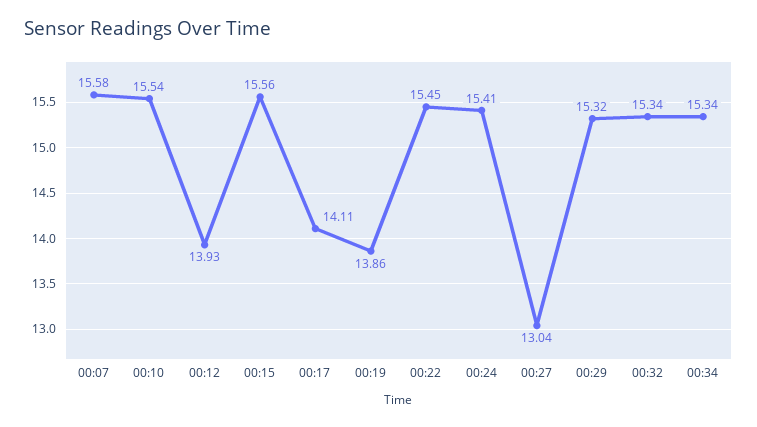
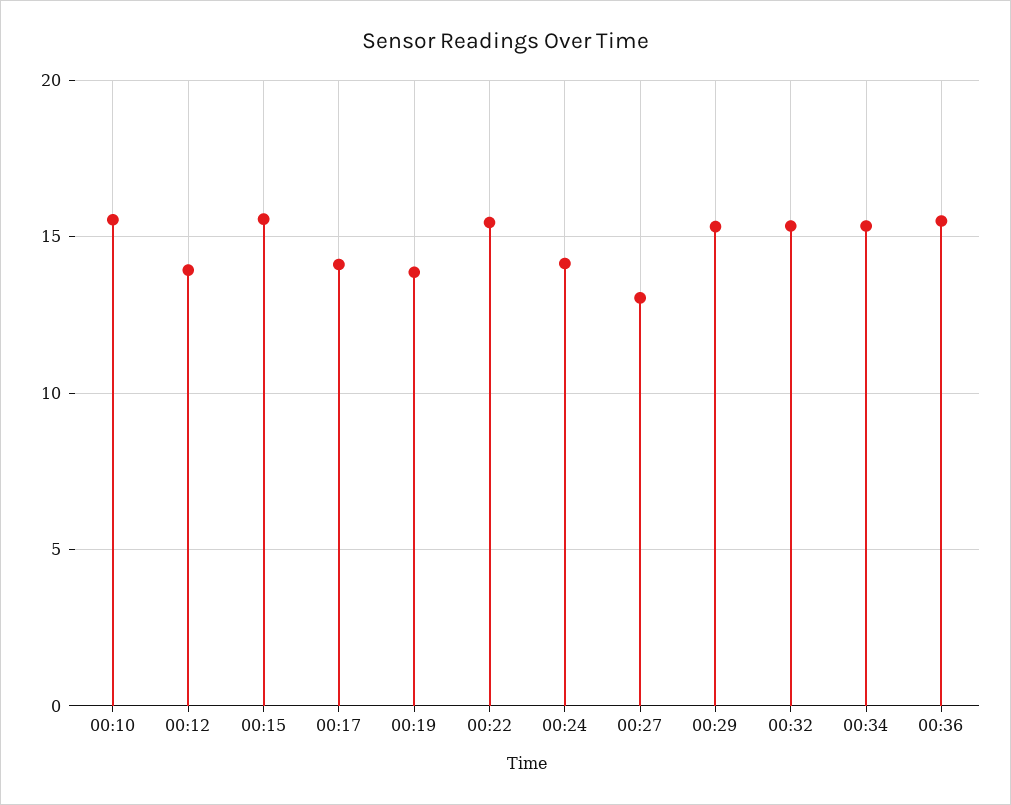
00:07: 15.58 -> none
00:24: 15.41 -> 14
00:36: none -> 15.5

